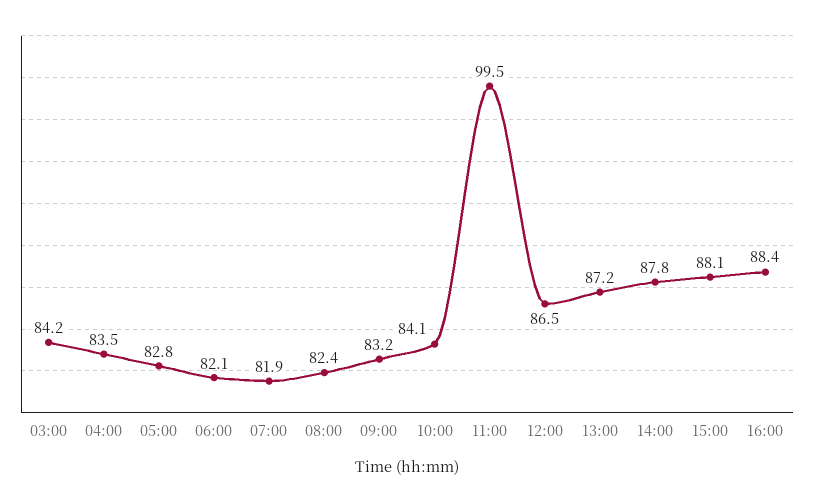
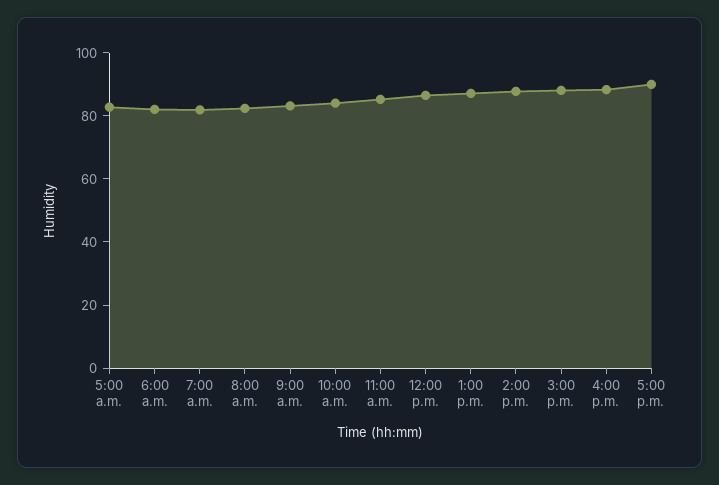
03:00: 84.2 -> none
04:00: 83.5 -> none
11:00: 99.5 -> 85
5:00 p.m.: none -> 90

